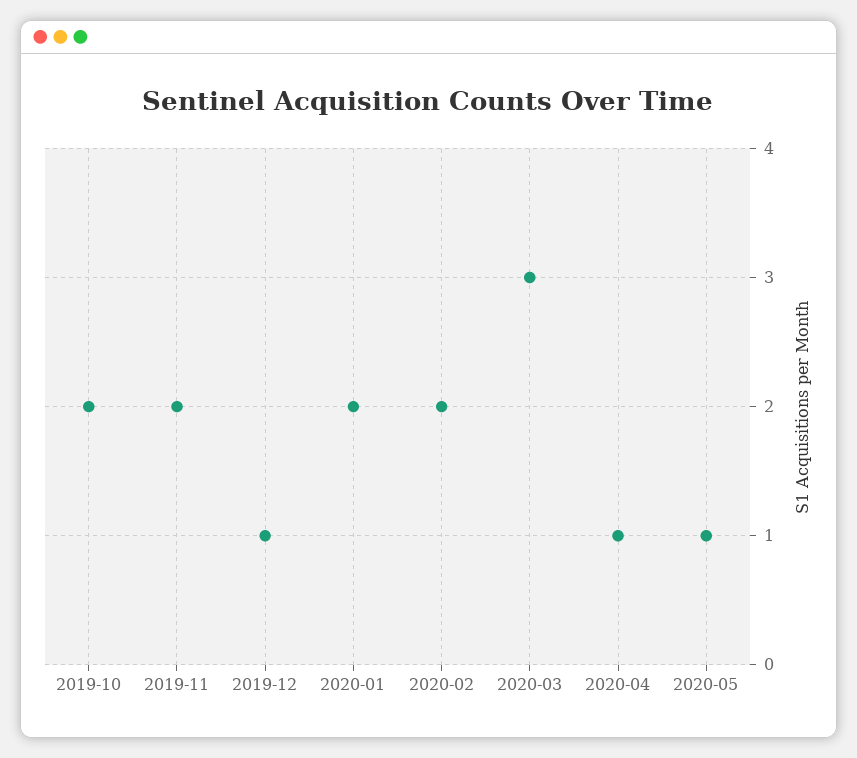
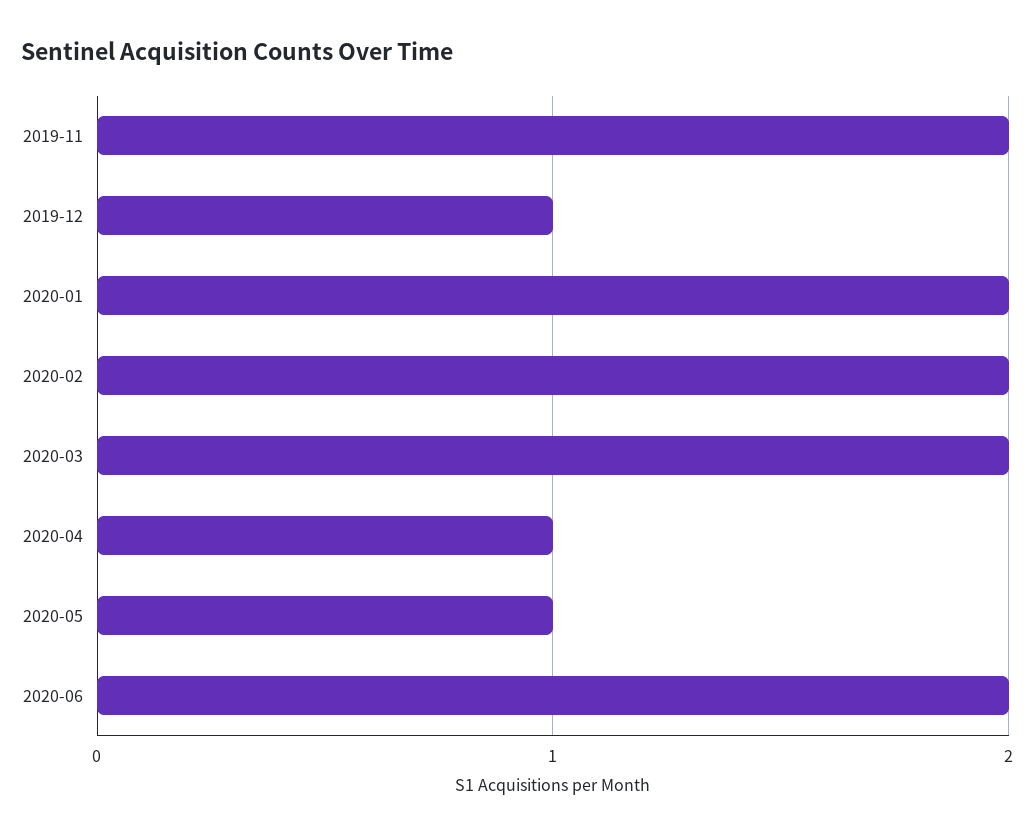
2019-10: 2 -> none
2020-03: 3 -> 2
2020-06: none -> 2

